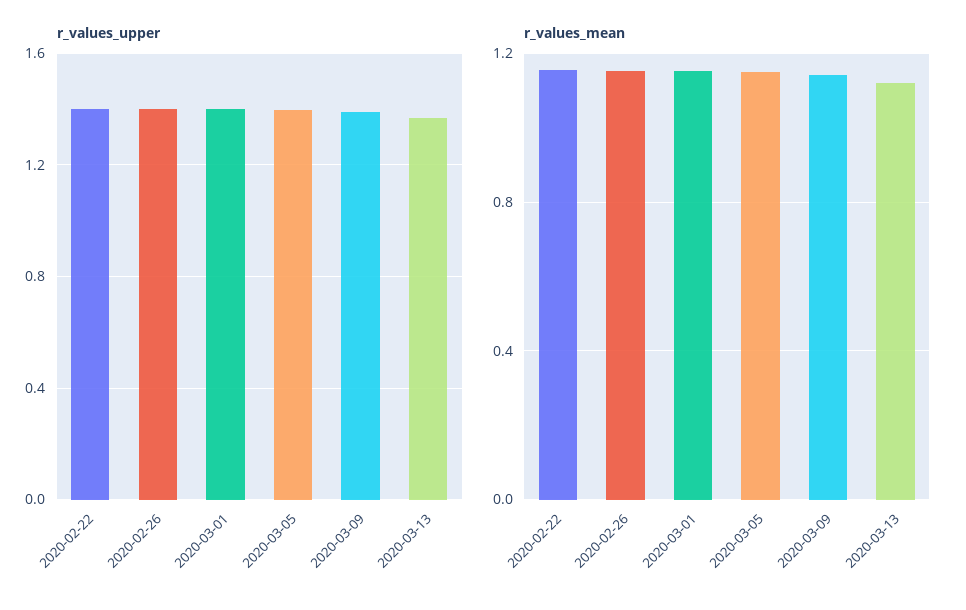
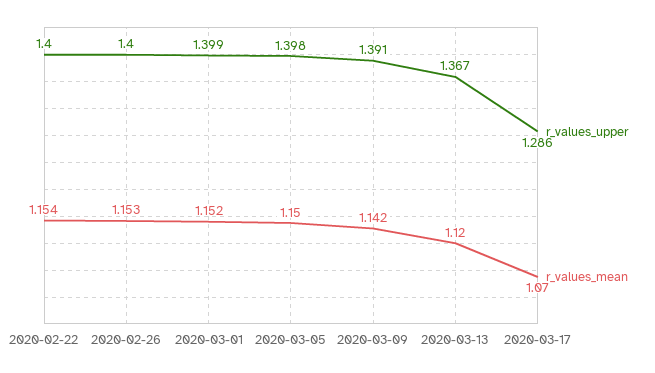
r_values_upper, 2020-03-17: none -> 1.286
r_values_mean, 2020-03-17: none -> 1.07

